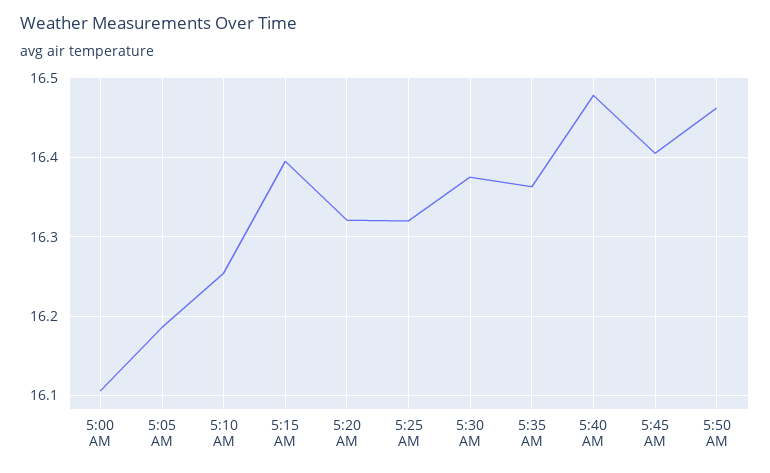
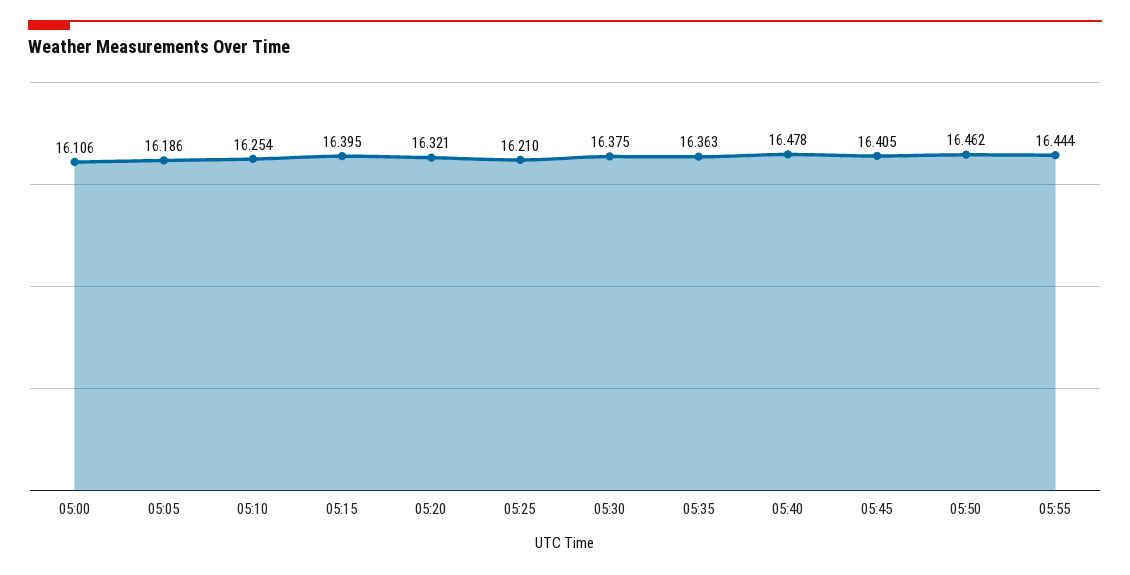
5:25 AM: 16.32 -> 16.21
05:55: none -> 16.444

